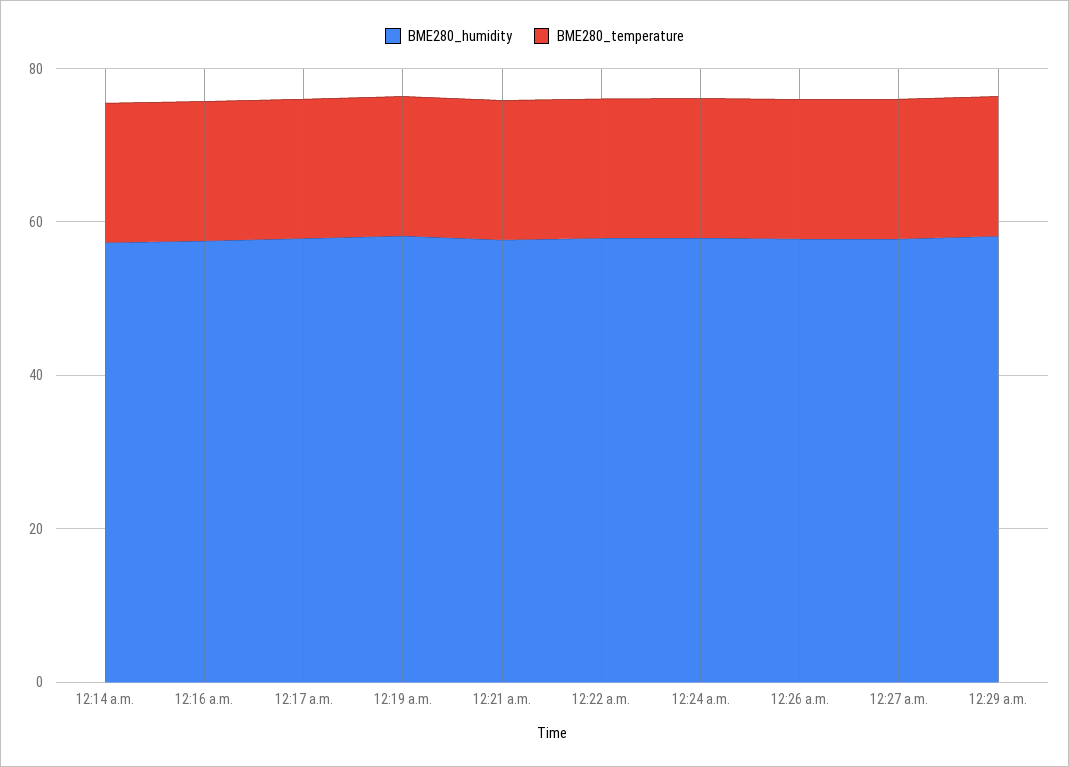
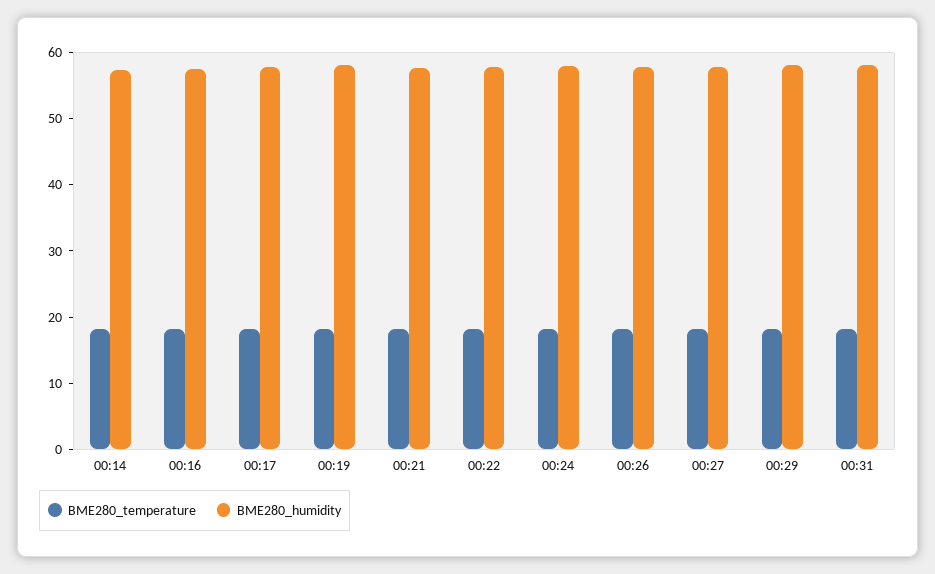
BME280_temperature, 00:31: none -> 18
BME280_humidity, 00:31: none -> 58

